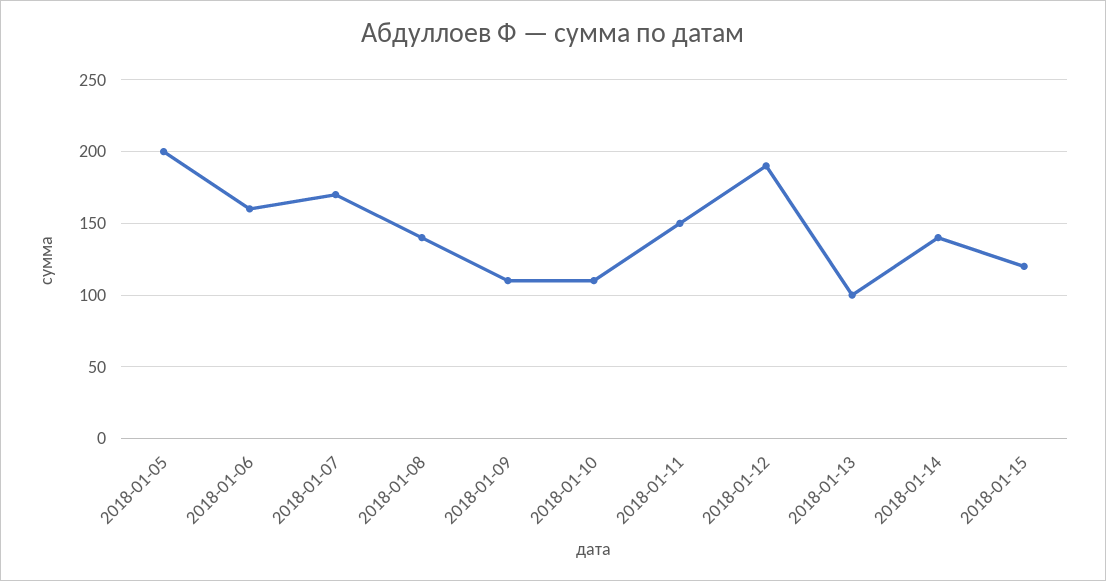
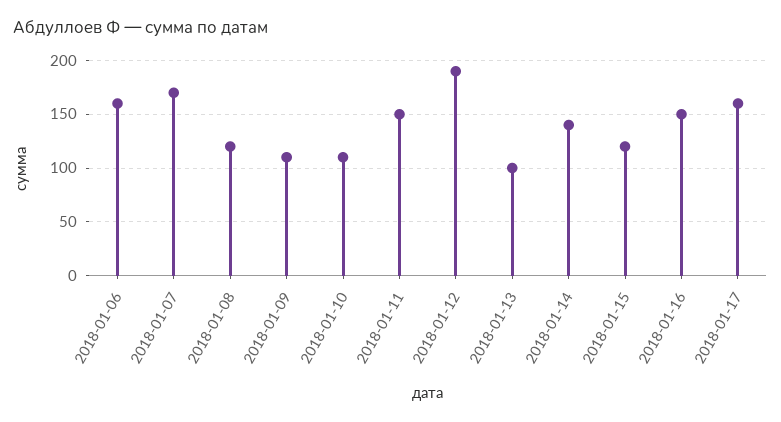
2018-01-05: 200 -> none
2018-01-08: 140 -> 120
2018-01-16: none -> 150
2018-01-17: none -> 160

